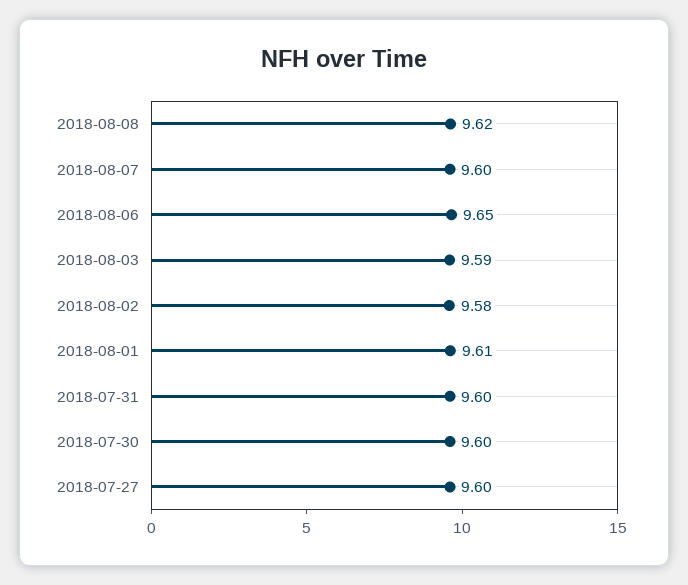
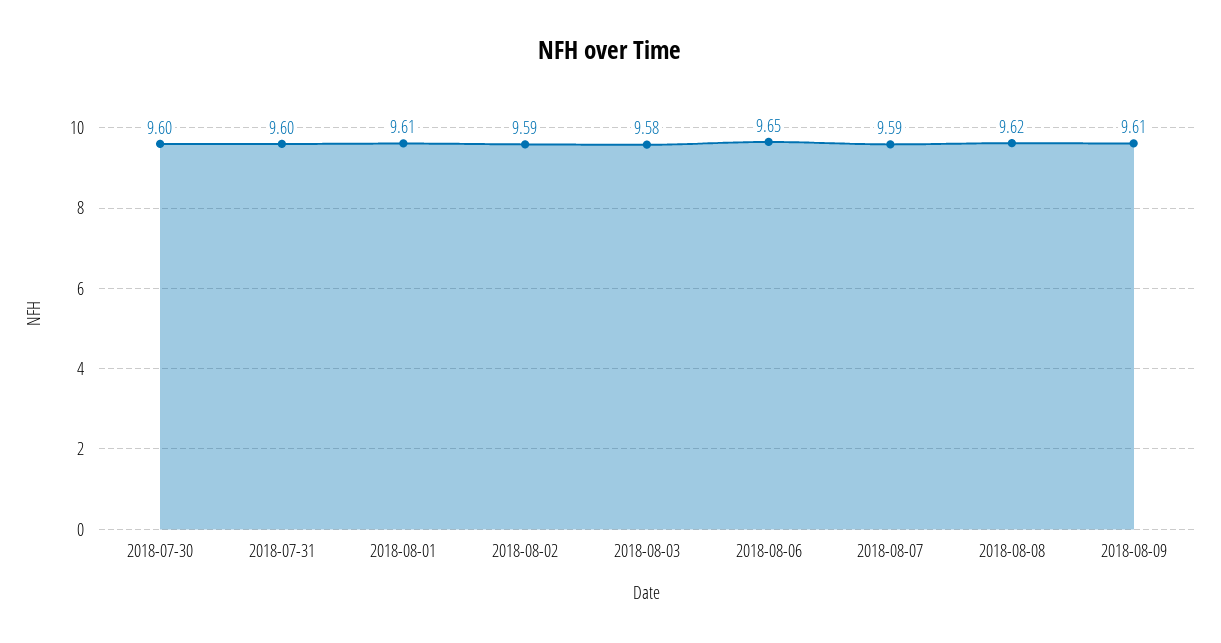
2018-08-07: 9.6 -> 9.59
2018-08-03: 9.59 -> 9.58
2018-08-02: 9.58 -> 9.59
2018-07-27: 9.6 -> none
2018-08-09: none -> 9.61

